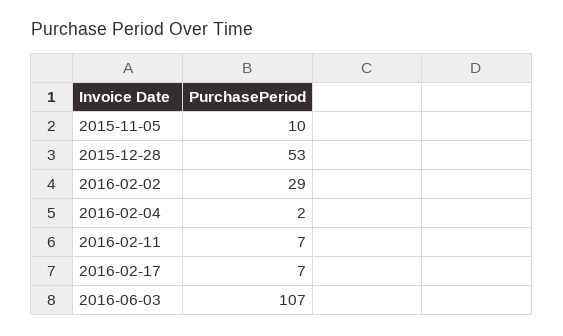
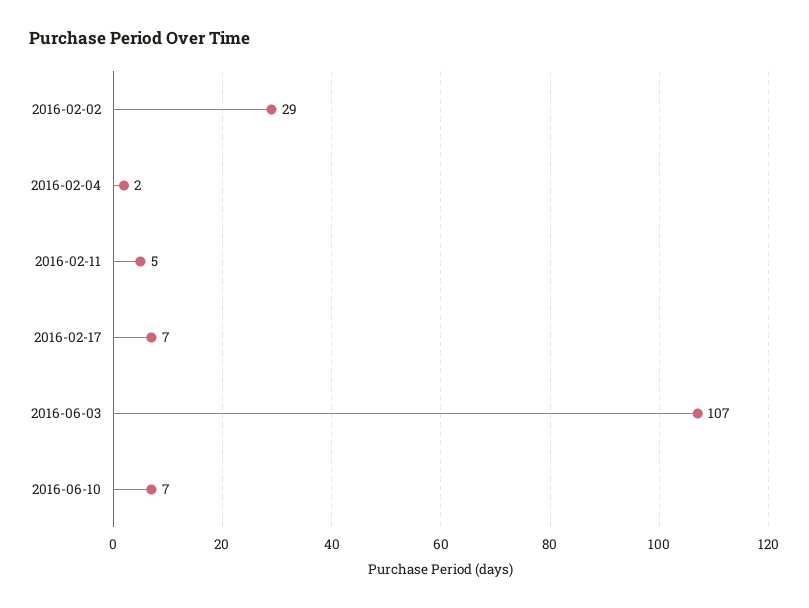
2015-11-05: 10 -> none
2015-12-28: 53 -> none
2016-02-11: 7 -> 5
2016-06-10: none -> 7

